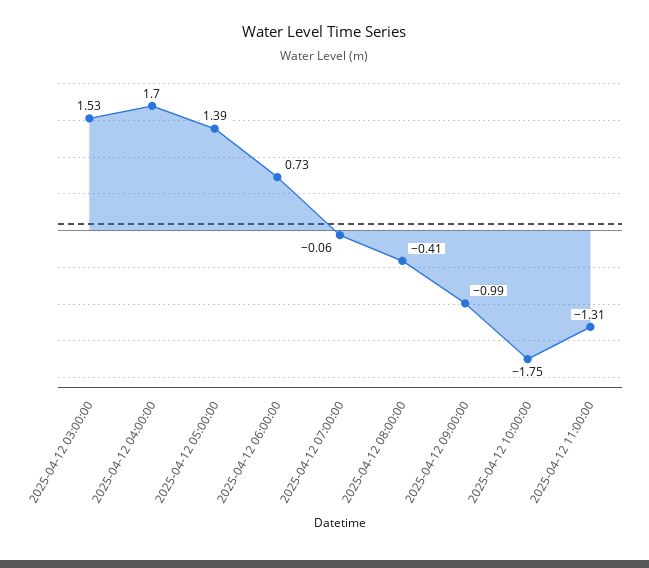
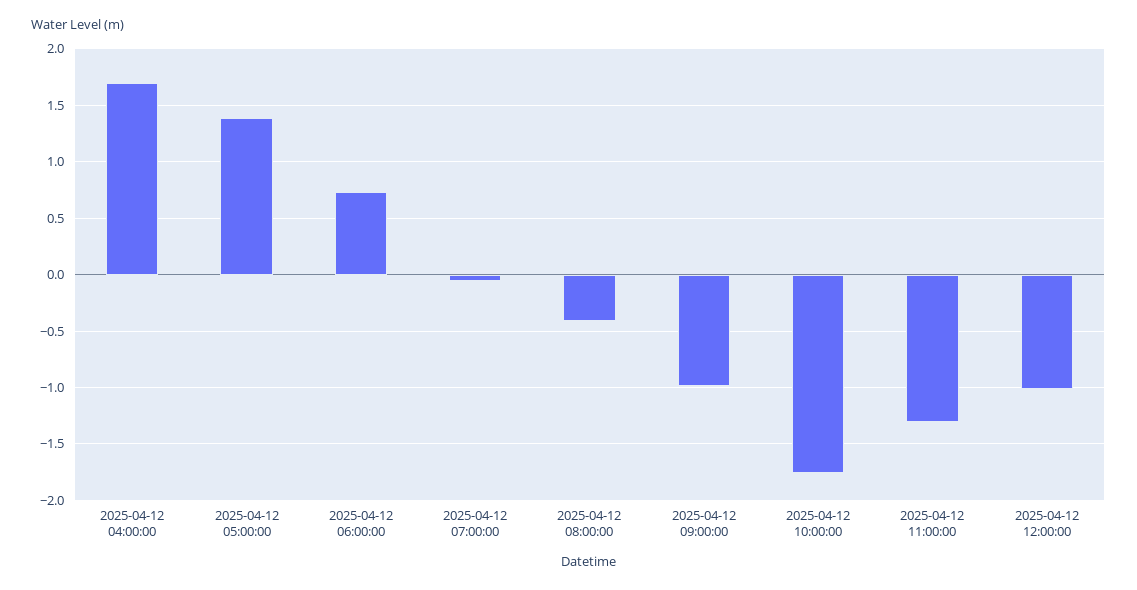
2025-04-12 03:00:00: 1.53 -> none
2025-04-12 12:00:00: none -> -1

